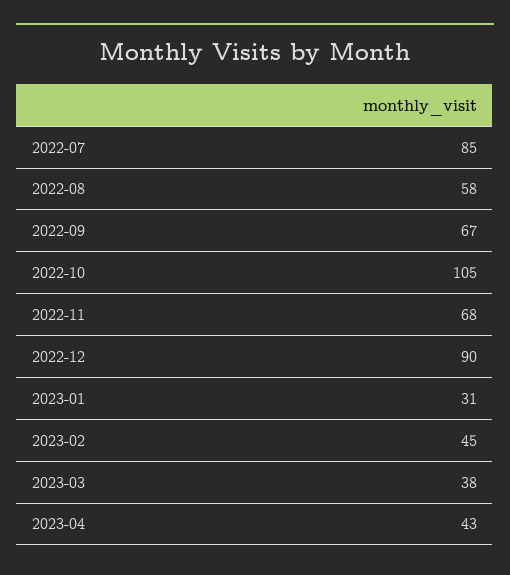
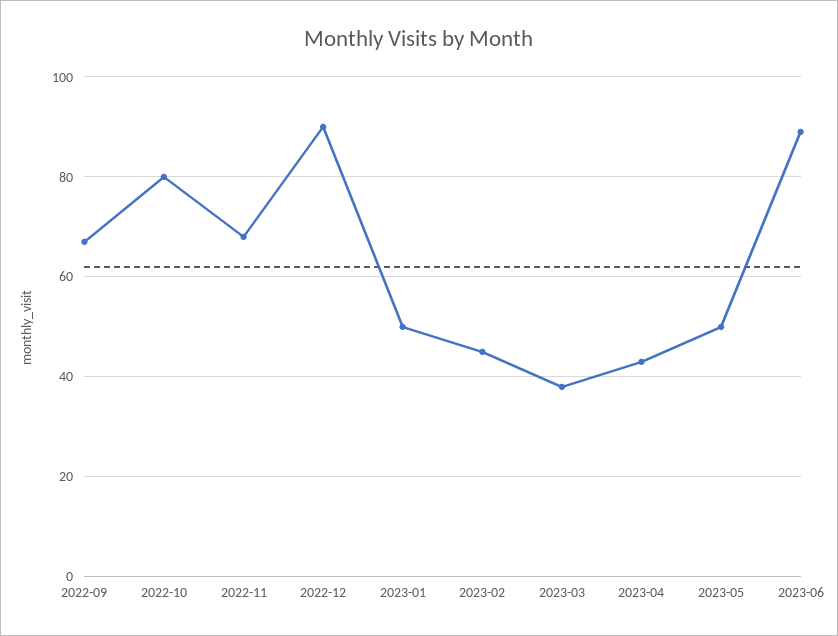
2022-07: 85 -> none
2022-08: 58 -> none
2022-10: 105 -> 80
2023-01: 31 -> 50
2023-05: none -> 50
2023-06: none -> 90

